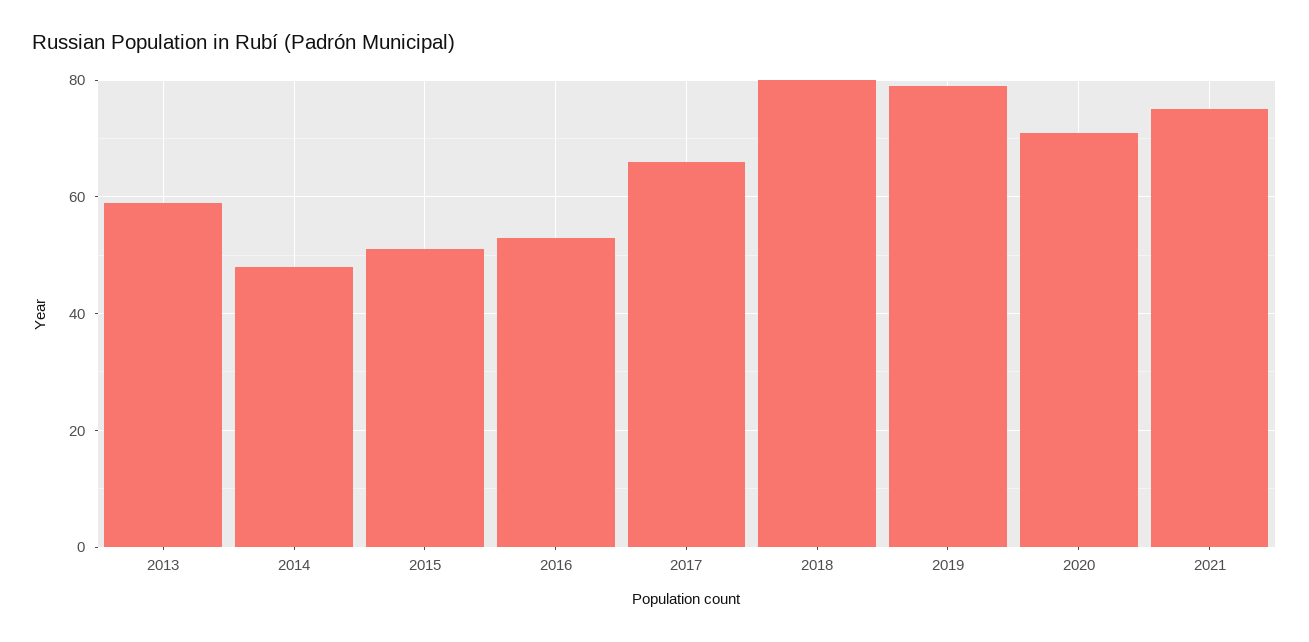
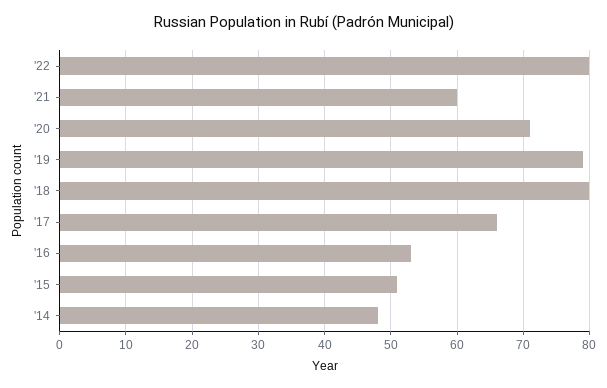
2013: 60 -> none
2021: 75 -> 60
'22: none -> 80

